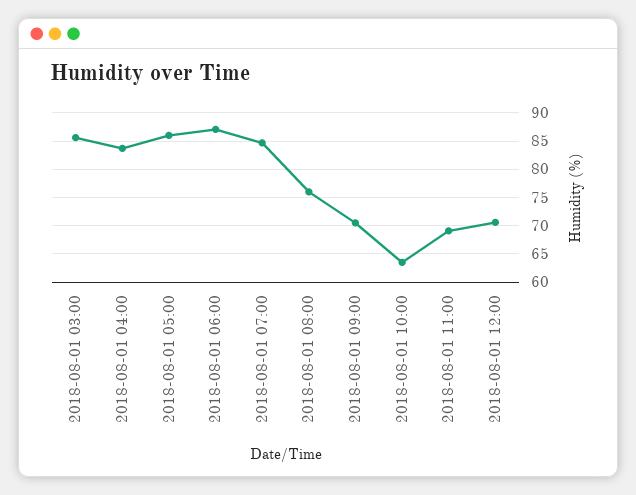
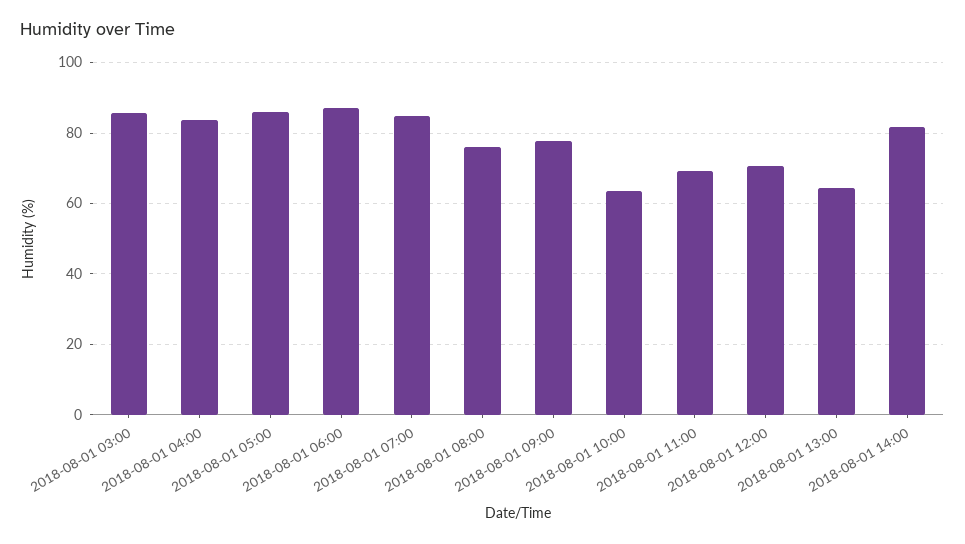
2018-08-01 09:00: 70 -> 78
2018-08-01 13:00: none -> 64
2018-08-01 14:00: none -> 82

